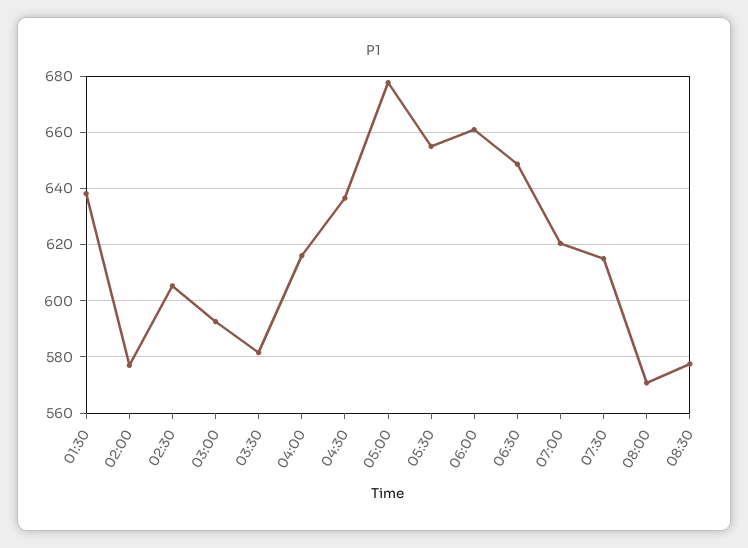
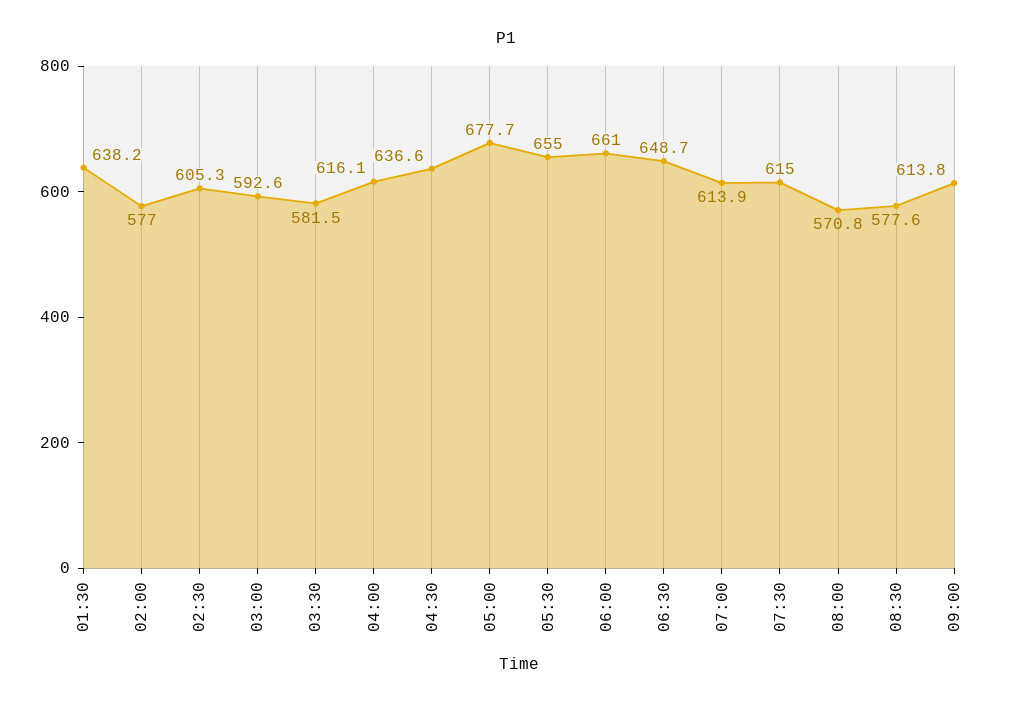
07:00: 620 -> 613.9
09:00: none -> 613.8

